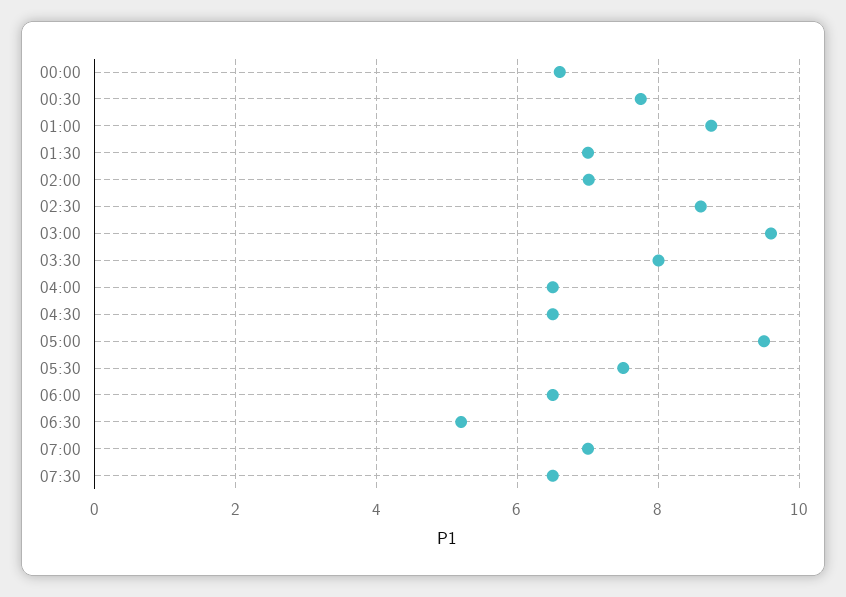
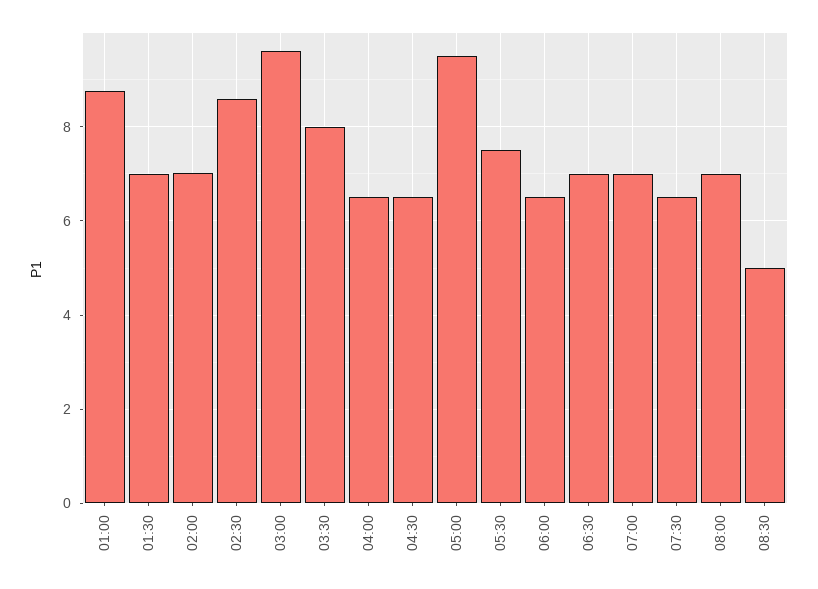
00:00: 6.6 -> none
00:30: 7.8 -> none
06:30: 5.2 -> 7
08:00: none -> 7
08:30: none -> 5

